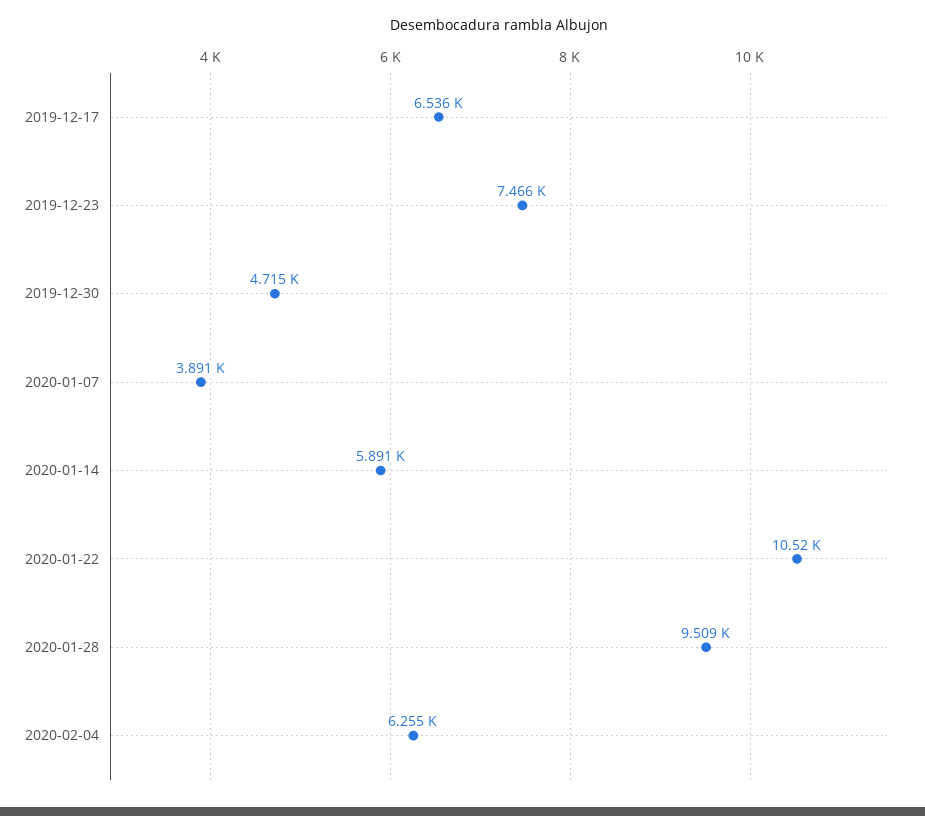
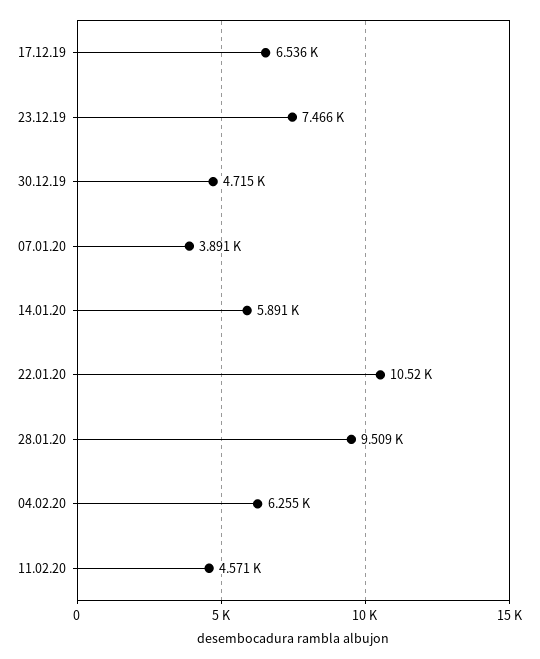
11.02.20: none -> 4571

